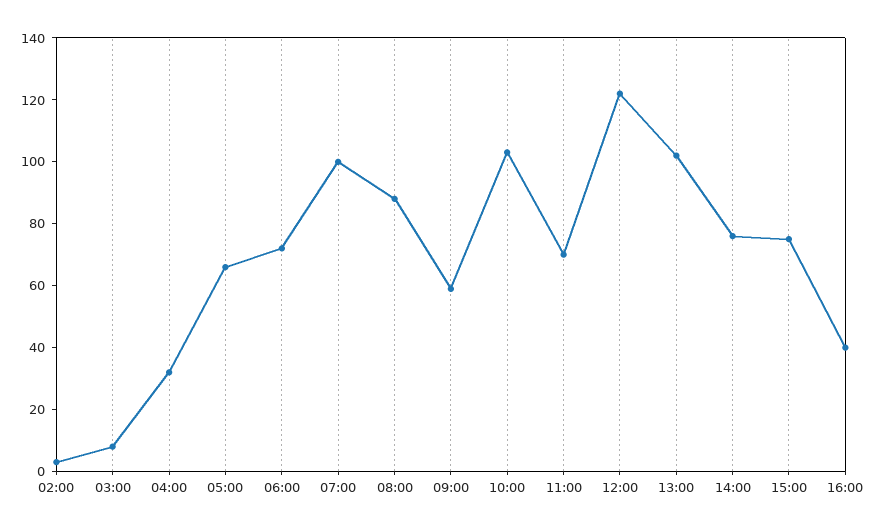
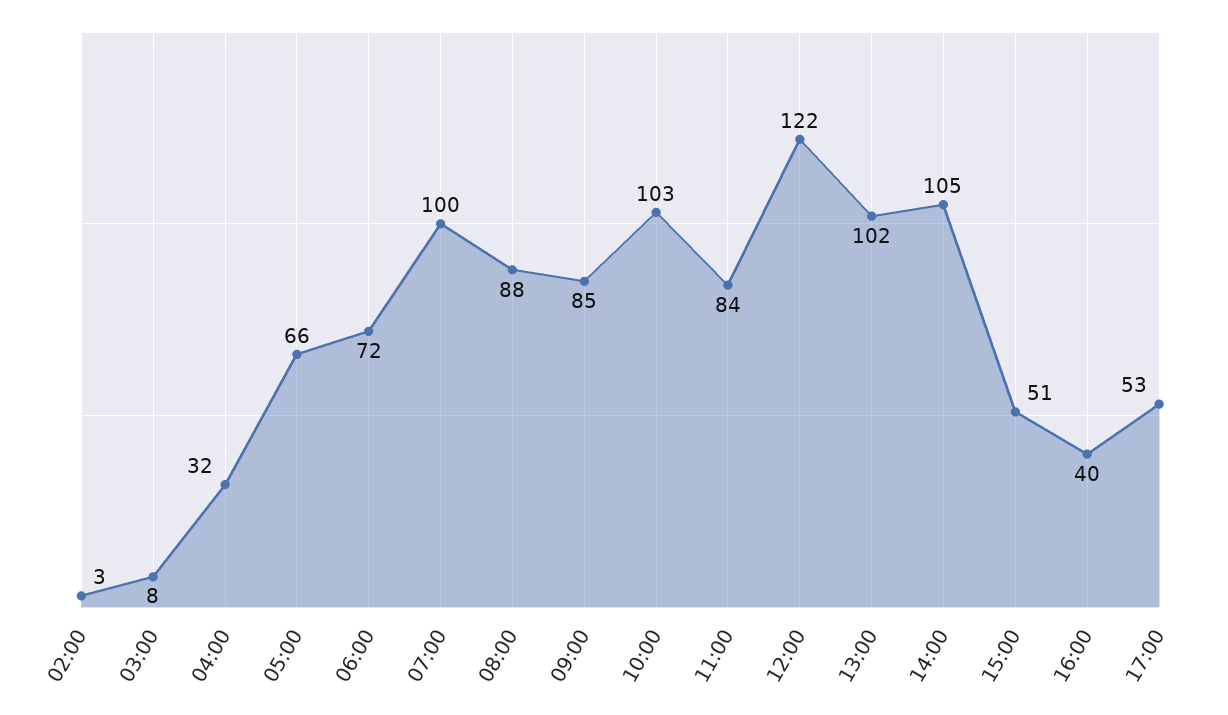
09:00: 60 -> 85
11:00: 70 -> 84
14:00: 75 -> 105
15:00: 75 -> 51
17:00: none -> 53

